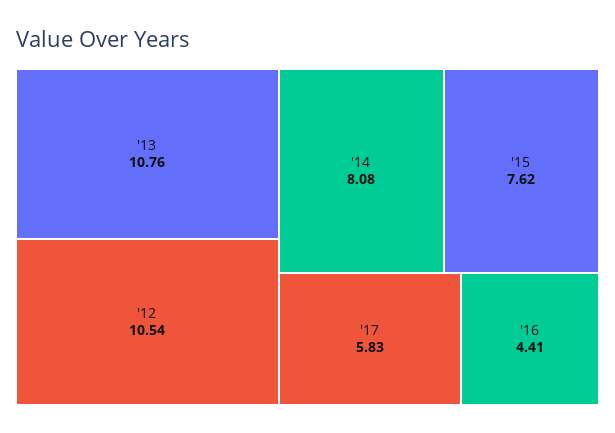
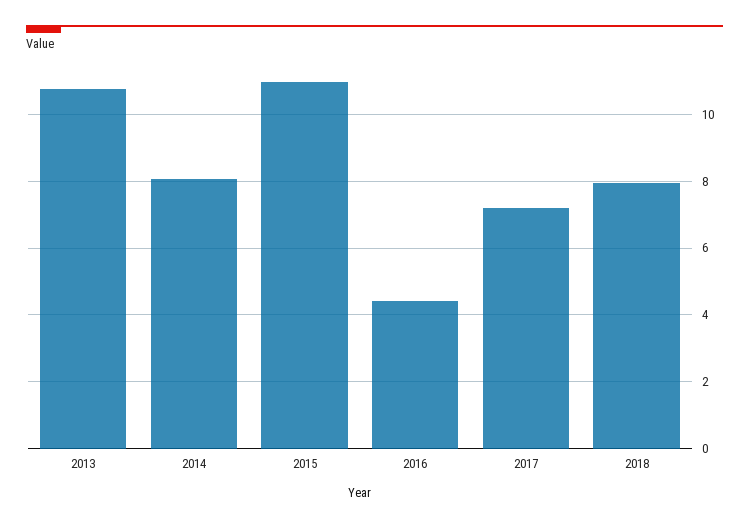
'12: 10.54 -> none
'15: 7.62 -> 11
'17: 5.83 -> 7.2
2018: none -> 8

